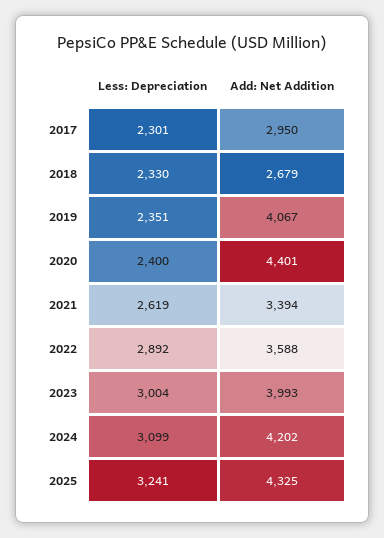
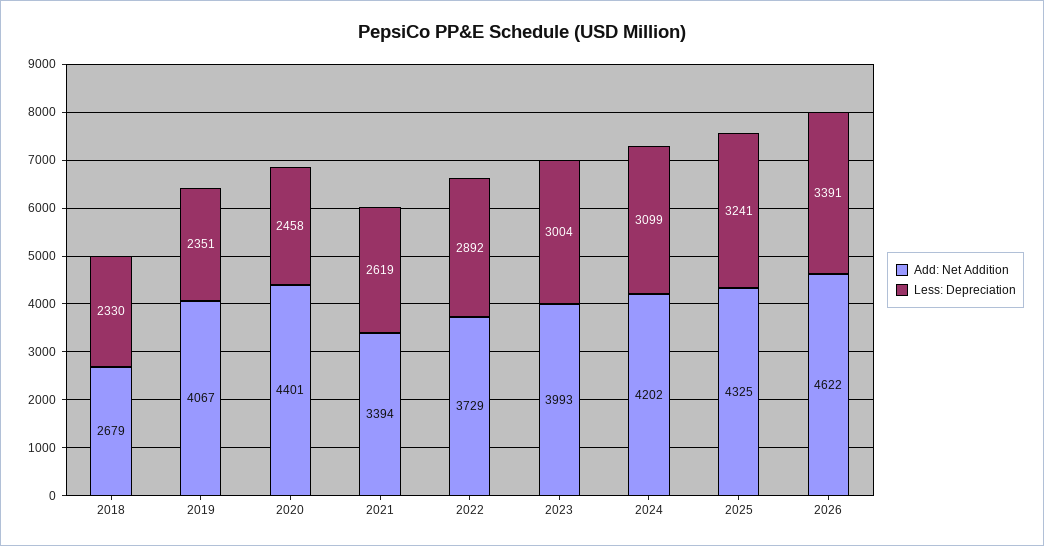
Less: Depreciation, 2017: 2301 -> none
Add: Net Addition, 2017: 2950 -> none
Less: Depreciation, 2020: 2400 -> 2458
Add: Net Addition, 2022: 3588 -> 3729
Add: Net Addition, 2026: none -> 4622
Less: Depreciation, 2026: none -> 3391

